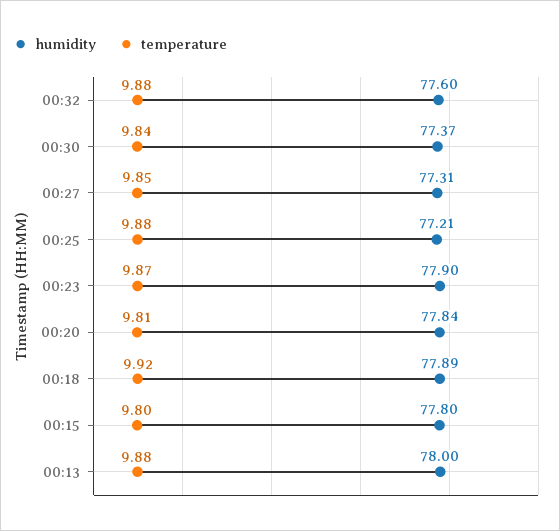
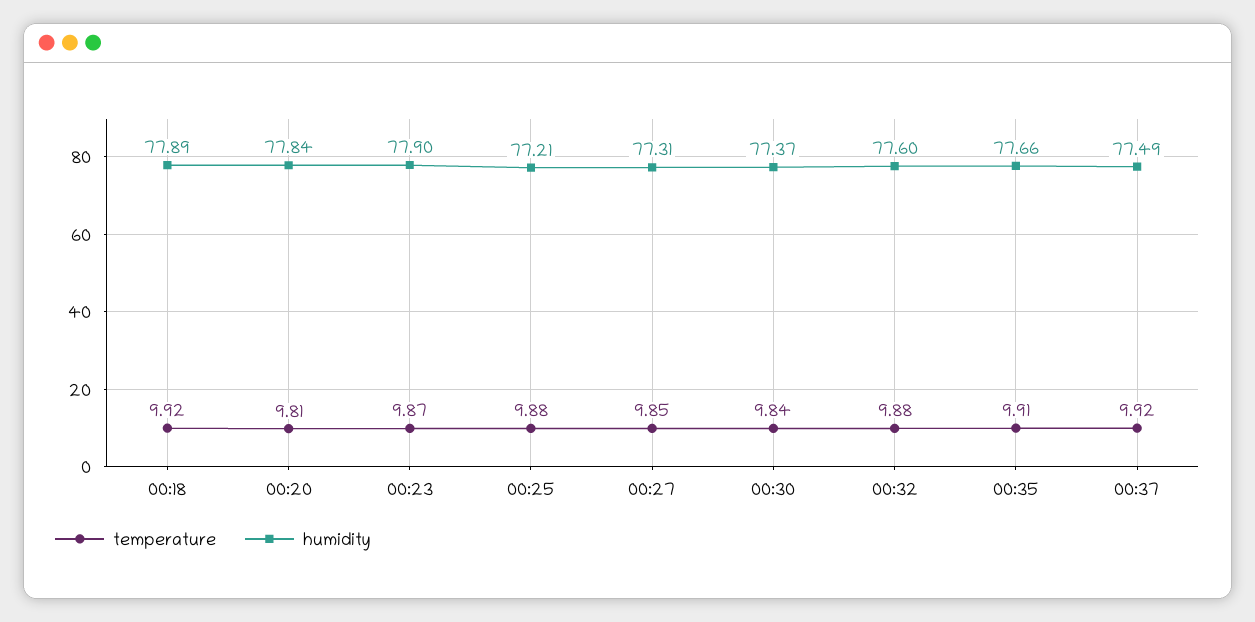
humidity, 00:15: 77.8 -> none
temperature, 00:15: 9.8 -> none
humidity, 00:13: 78 -> none
temperature, 00:13: 9.88 -> none
temperature, 00:35: none -> 9.91
humidity, 00:35: none -> 77.66
temperature, 00:37: none -> 9.92
humidity, 00:37: none -> 77.49

